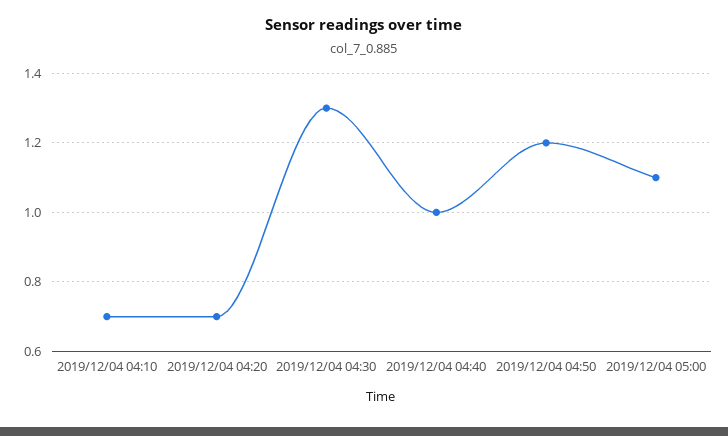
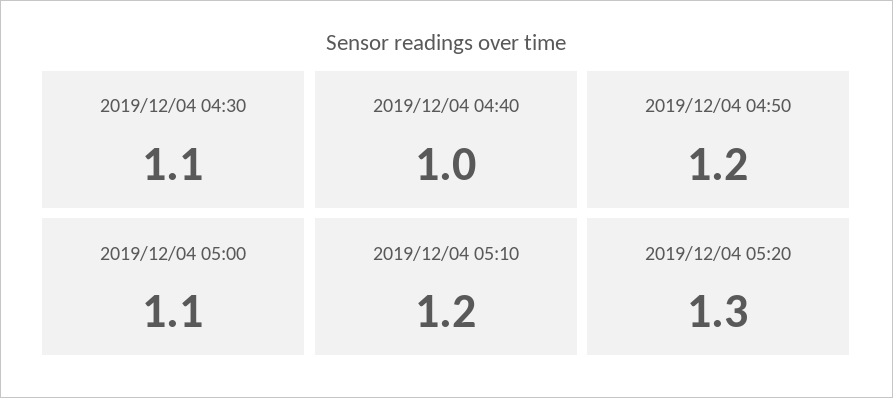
2019/12/04 04:10: 0.7 -> none
2019/12/04 04:20: 0.7 -> none
2019/12/04 04:30: 1.3 -> 1.1
2019/12/04 05:10: none -> 1.2
2019/12/04 05:20: none -> 1.3

